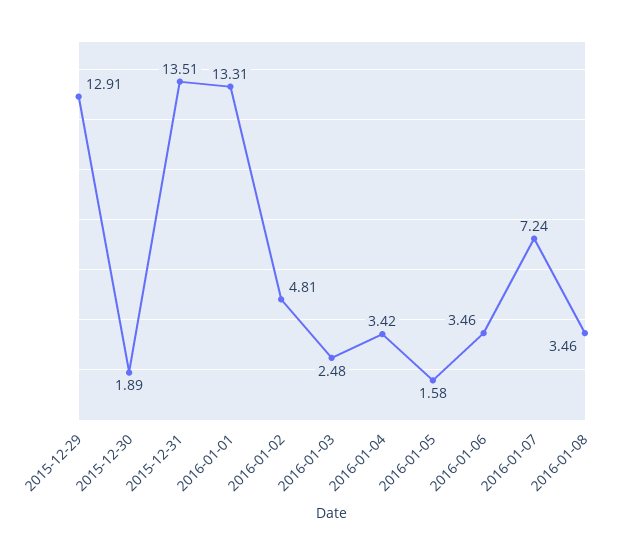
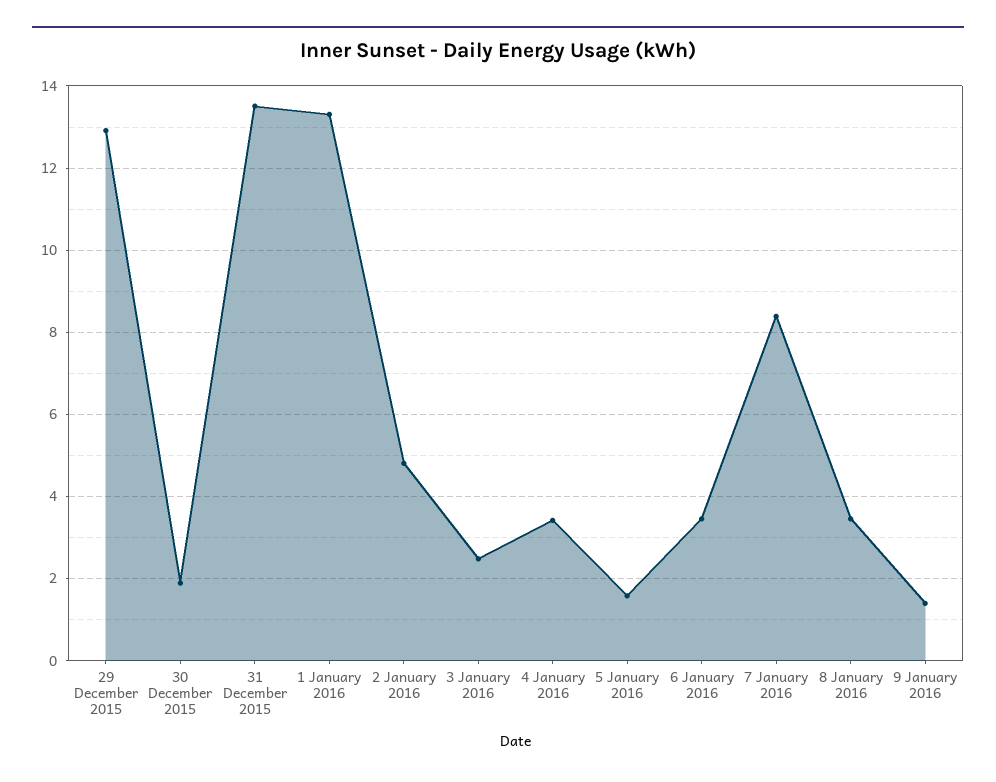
2016-01-07: 7.24 -> 8.4
9 January 2016: none -> 1.4

